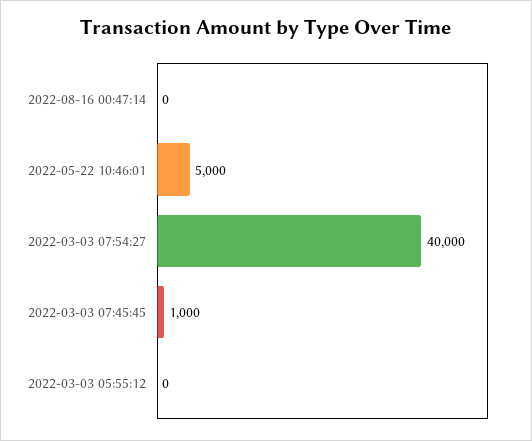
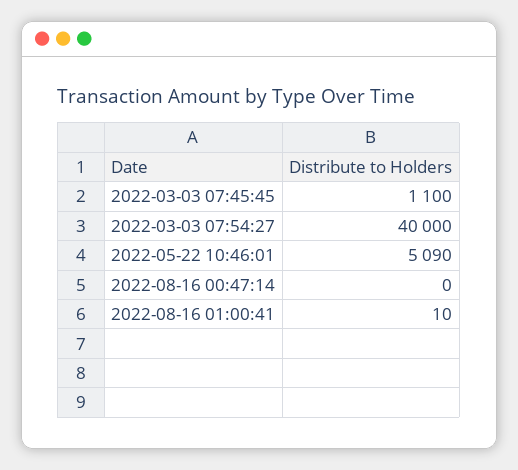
2022-05-22 10:46:01: 5000 -> 5090
2022-03-03 07:45:45: 1000 -> 1100
2022-03-03 05:55:12: 0 -> none
2022-08-16 01:00:41: none -> 10

